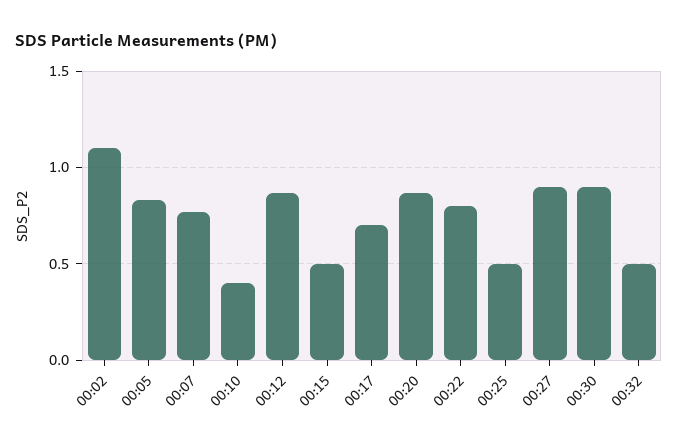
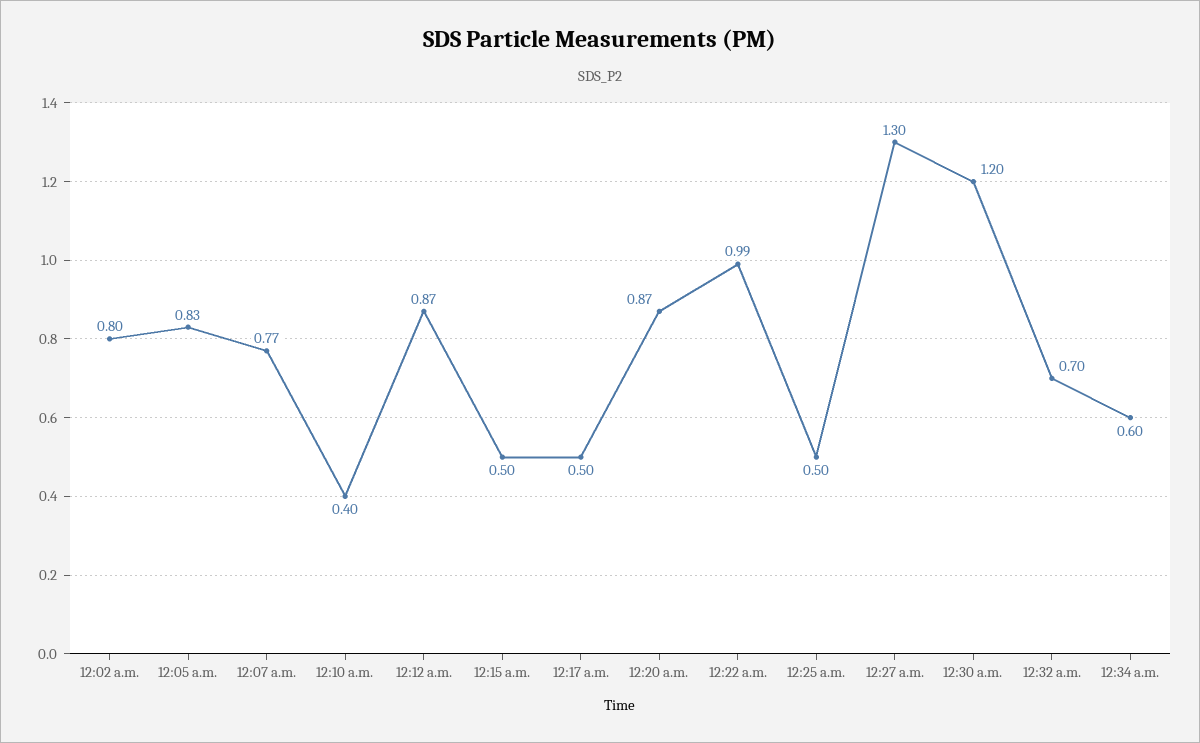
00:02: 1.1 -> 0.8
00:17: 0.7 -> 0.5
00:22: 0.8 -> 0.99
00:27: 0.9 -> 1.3
00:30: 0.9 -> 1.2
00:32: 0.5 -> 0.7
12:34 a.m.: none -> 0.6

